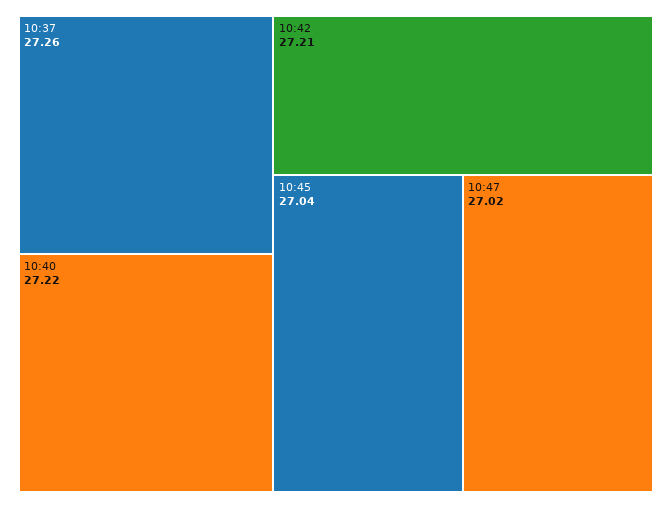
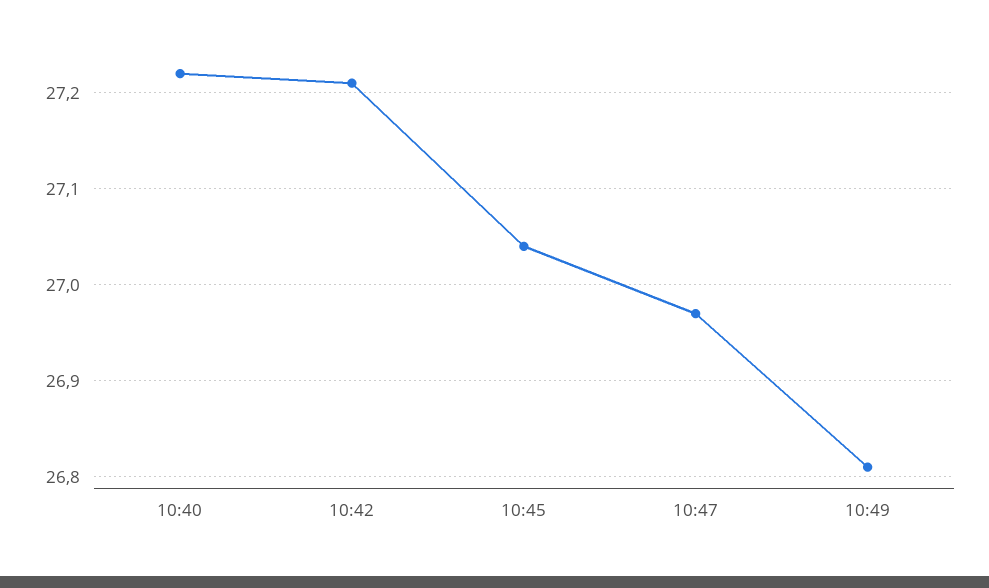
10:37: 27.26 -> none
10:47: 27.02 -> 26.97
10:49: none -> 26.81

